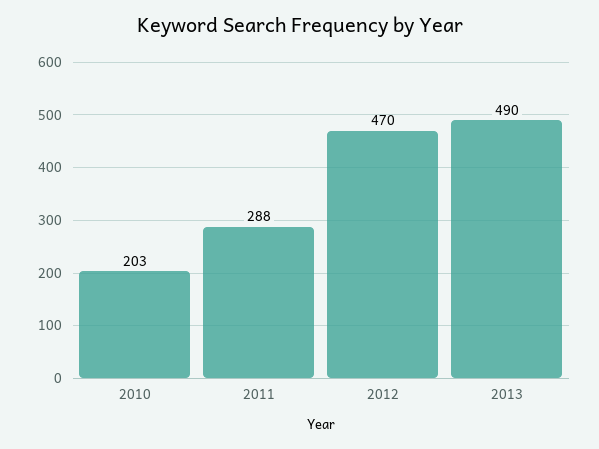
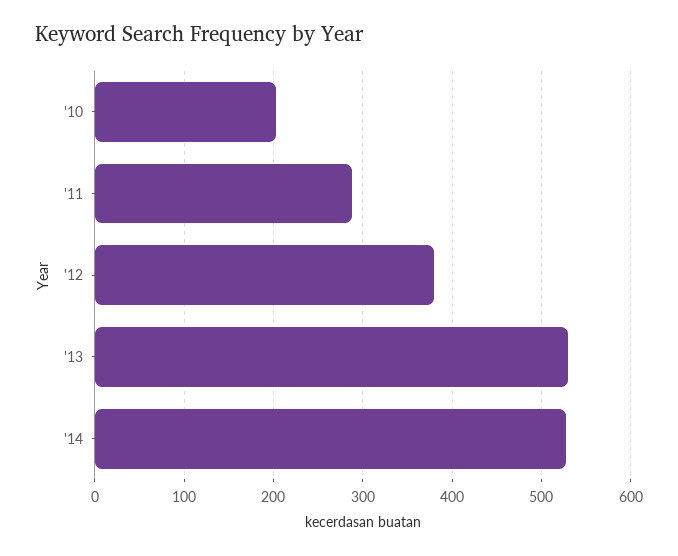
2012: 470 -> 380
2013: 490 -> 530
'14: none -> 530

